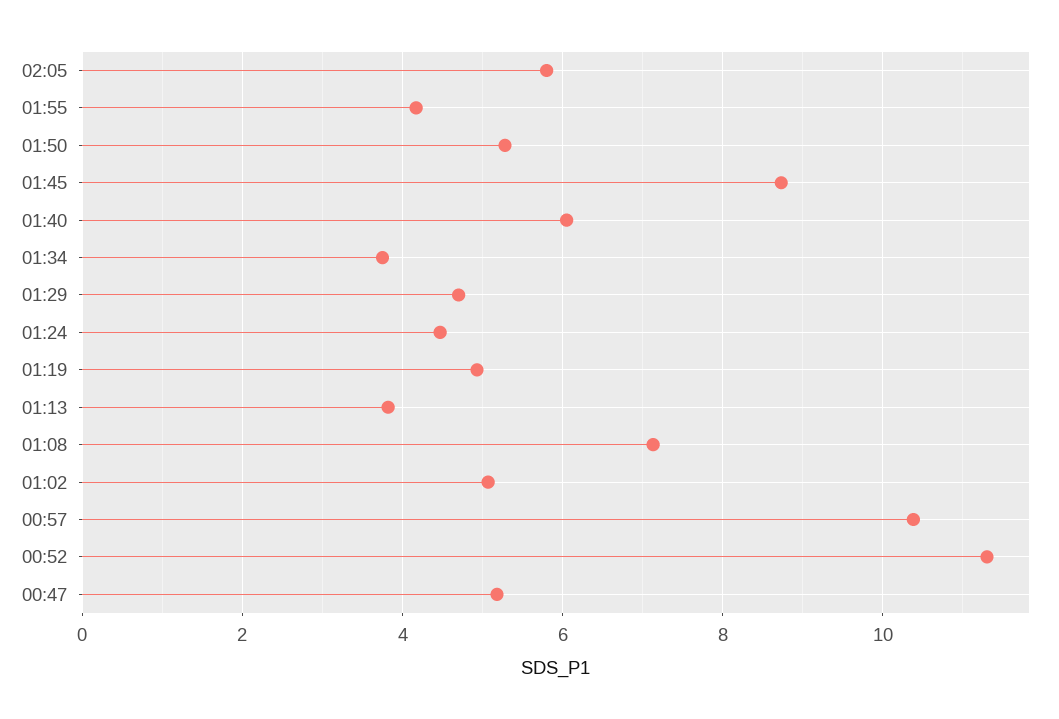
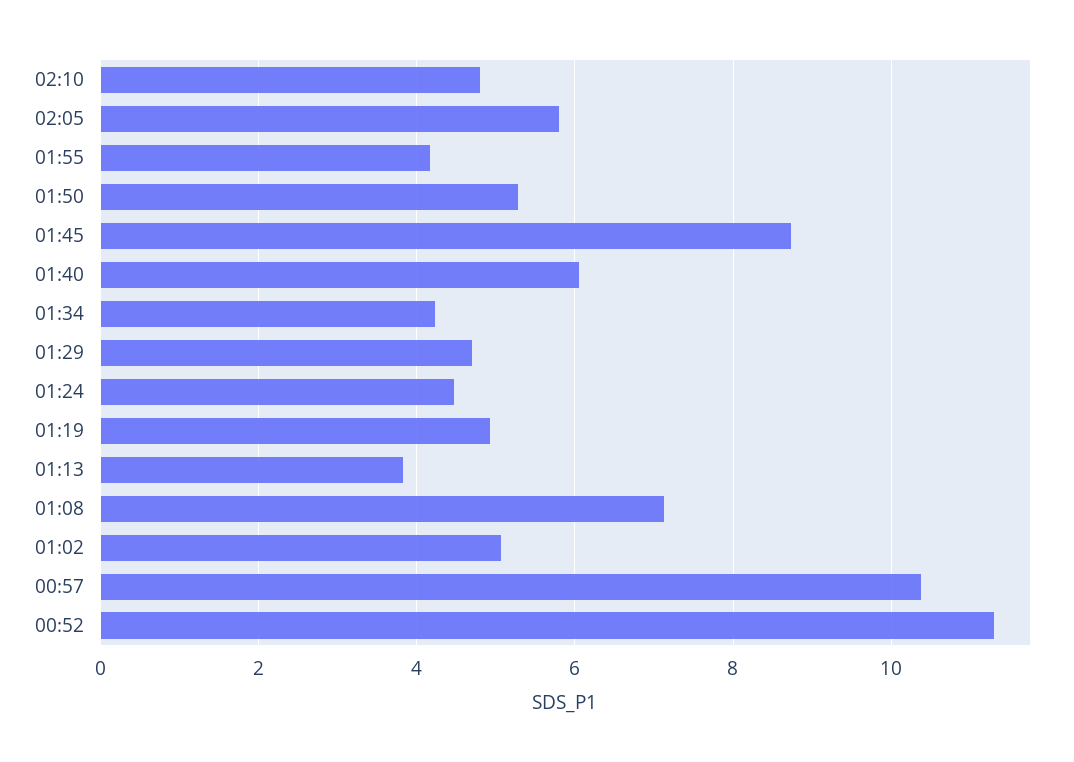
01:34: 3.8 -> 4.2
00:47: 5.2 -> none
02:10: none -> 4.8

